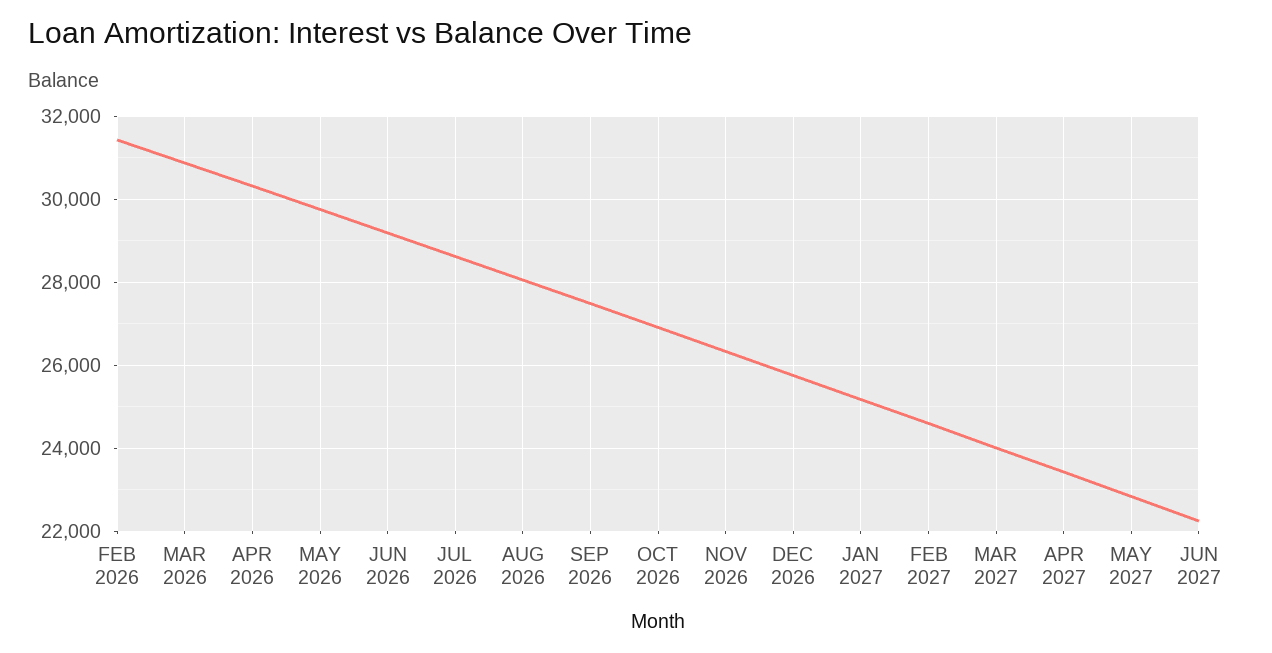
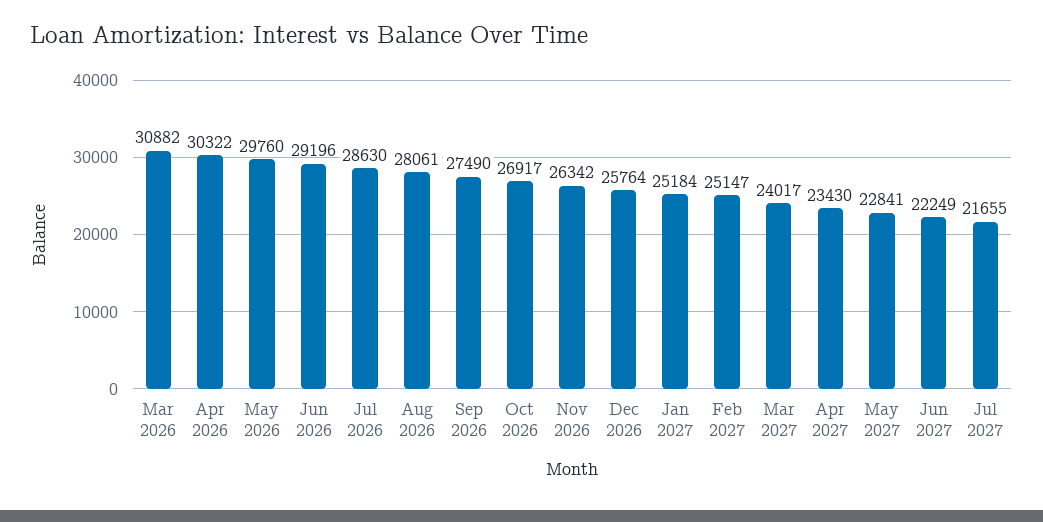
FEB 2026: 31400 -> none
FEB 2027: 24600 -> 25147
Jul 2027: none -> 21655

